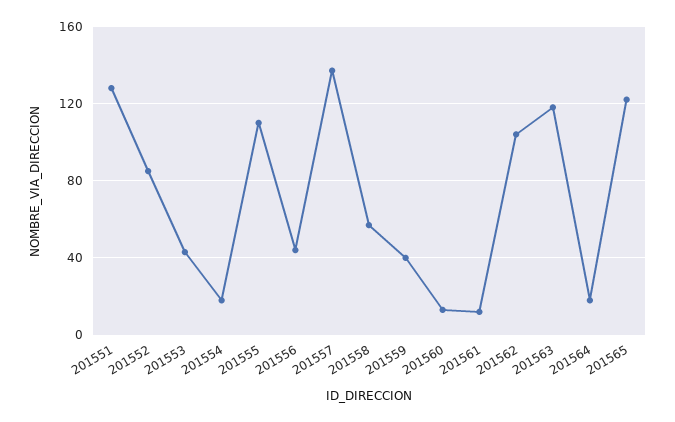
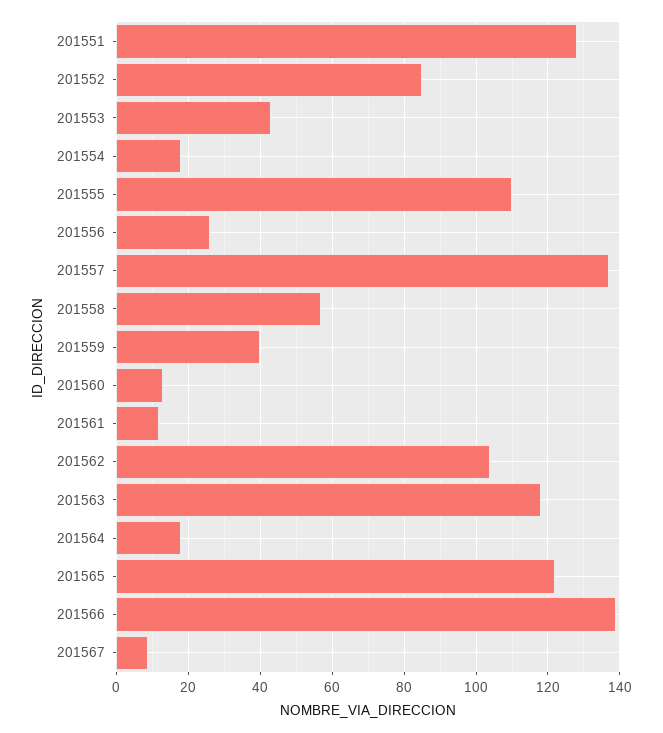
201556: 45 -> 25
201566: none -> 140
201567: none -> 10

